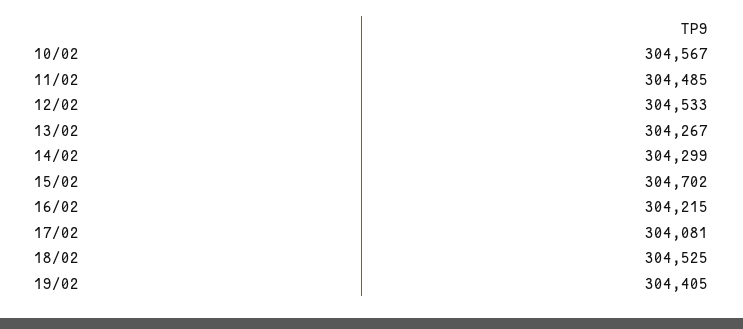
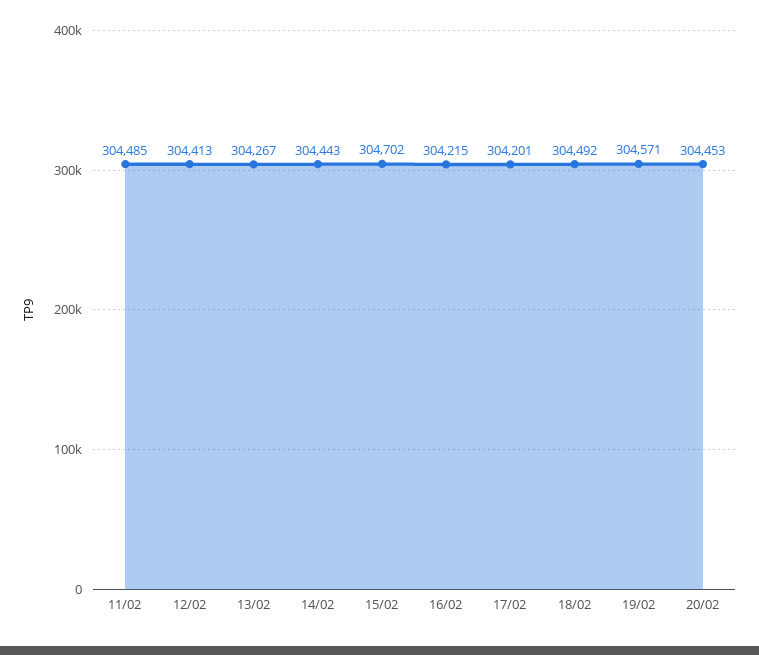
10/02: 304567 -> none
12/02: 304533 -> 304413
14/02: 304299 -> 304443
17/02: 304081 -> 304201
18/02: 304525 -> 304492
19/02: 304405 -> 304571
20/02: none -> 304453

